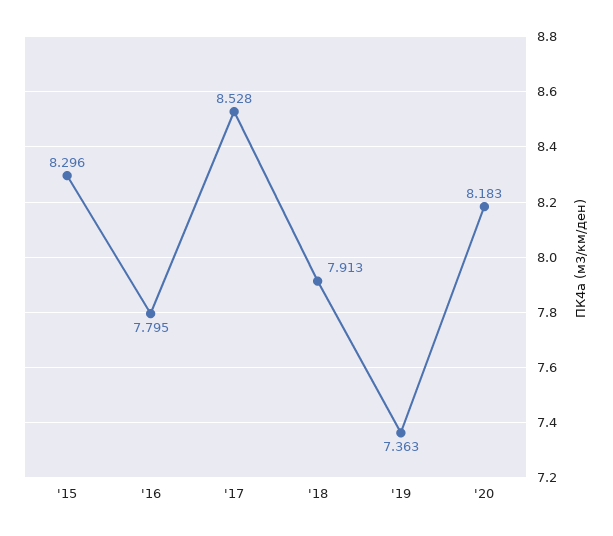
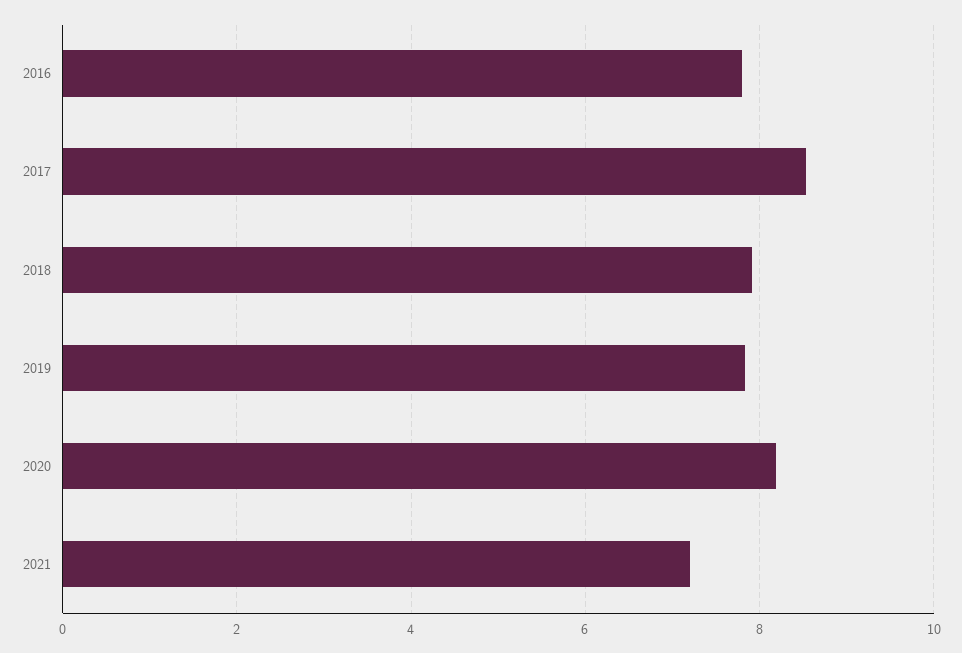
'15: 8.296 -> none
'19: 7.363 -> 7.8
2021: none -> 7.2

